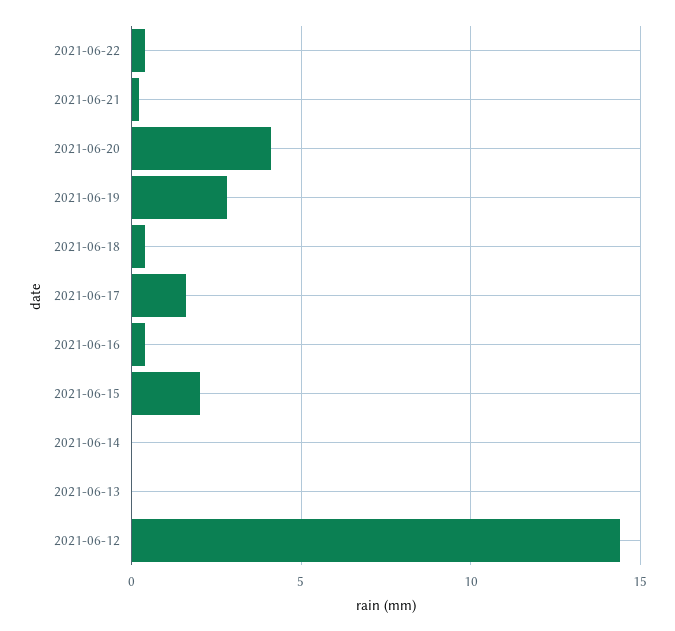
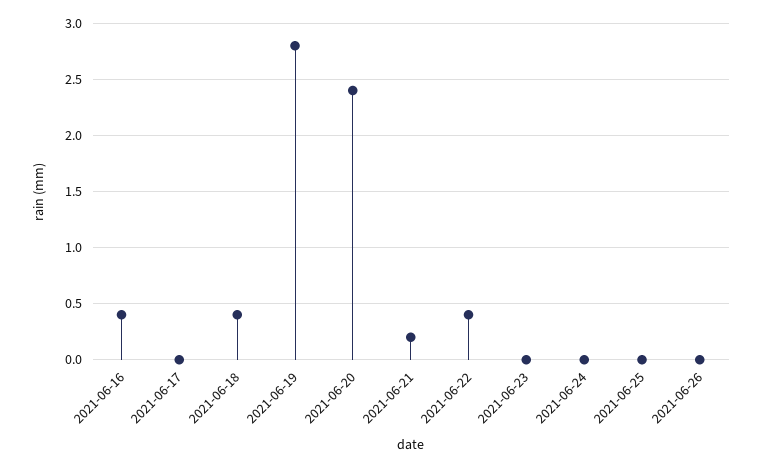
2021-06-20: 4 -> 2.4
2021-06-17: 1.5 -> 0
2021-06-15: 2 -> none
2021-06-14: 0 -> none
2021-06-13: 0 -> none
2021-06-12: 14.5 -> none
2021-06-23: none -> 0
2021-06-24: none -> 0
2021-06-25: none -> 0
2021-06-26: none -> 0

